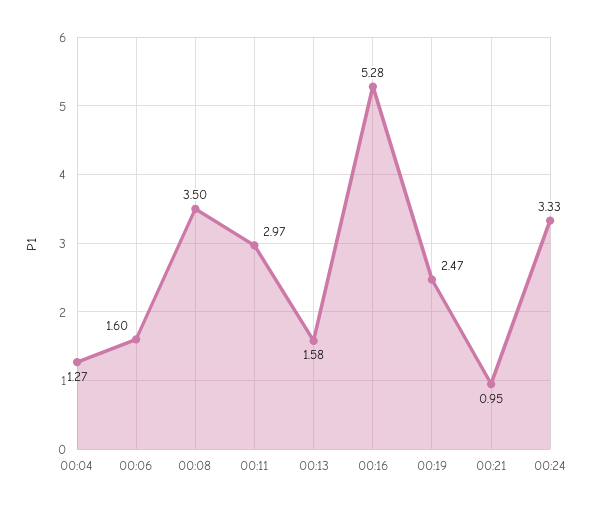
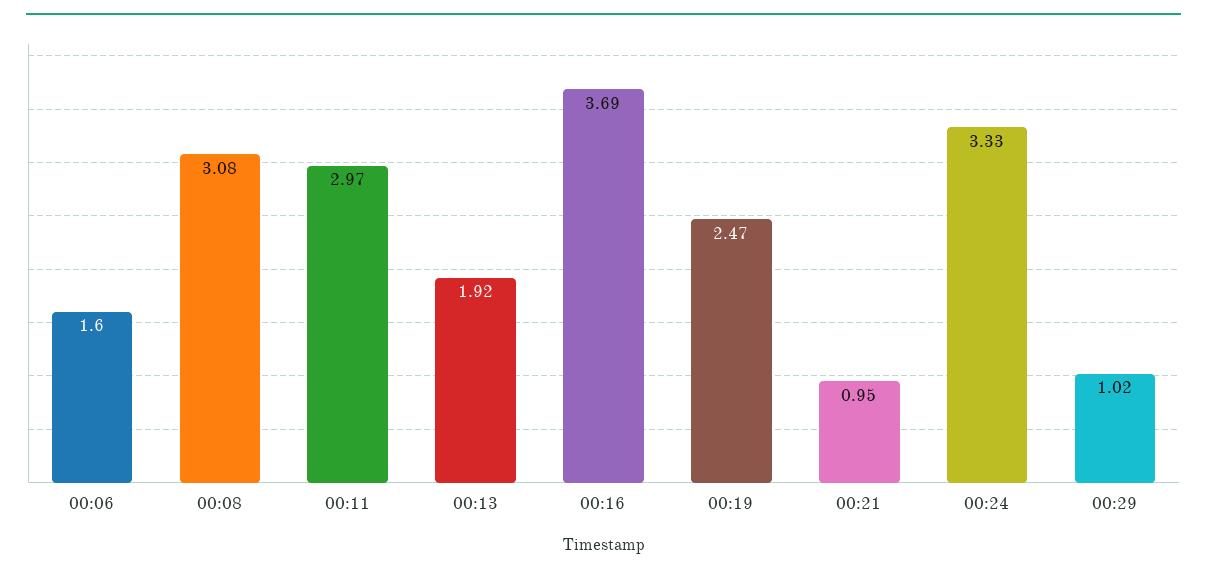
00:04: 1.27 -> none
00:08: 3.5 -> 3.08
00:13: 1.58 -> 1.92
00:16: 5.28 -> 3.69
00:29: none -> 1.02

